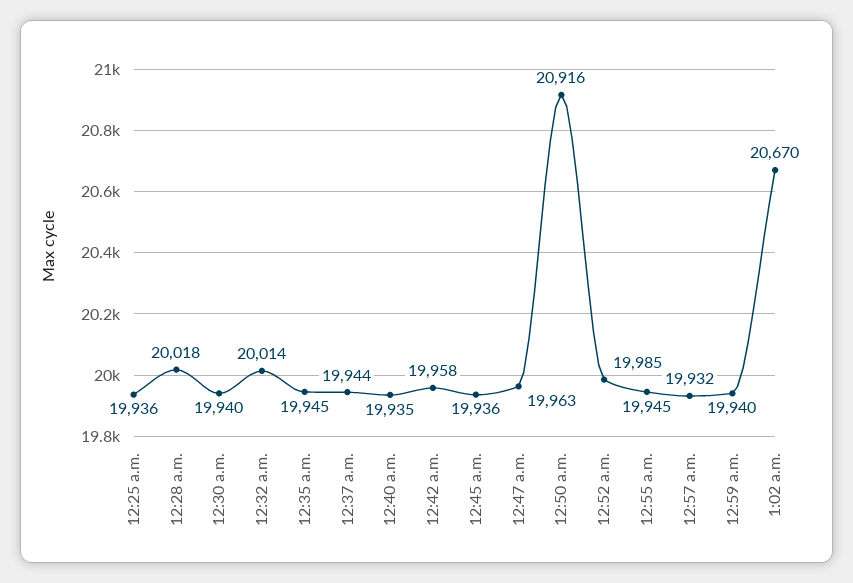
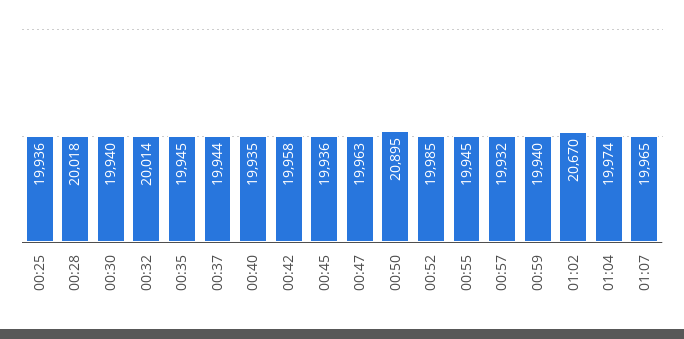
12:50 a.m.: 20916 -> 20895
01:04: none -> 19974
01:07: none -> 19965

